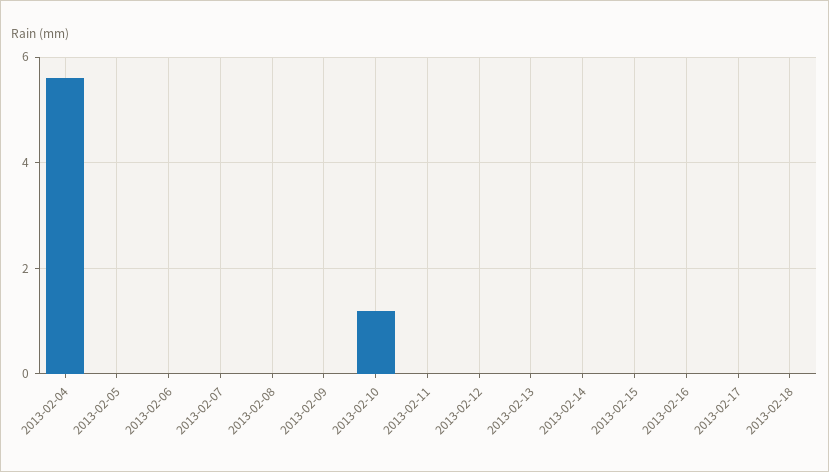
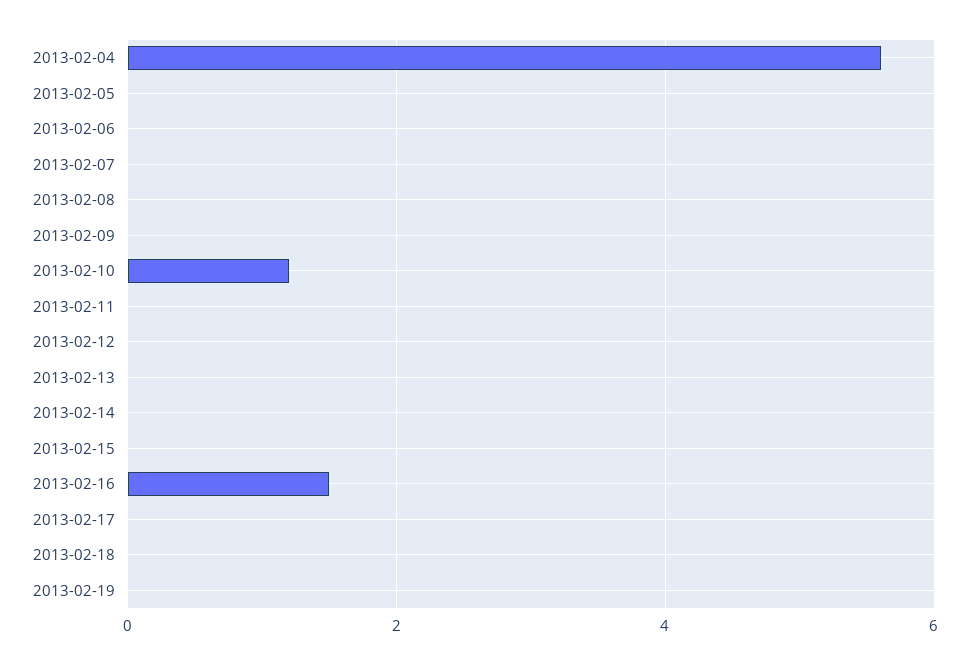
2013-02-16: 0 -> 1.5
2013-02-19: none -> 0

